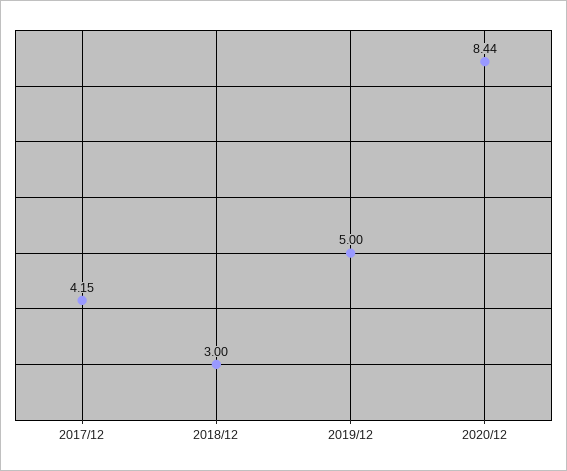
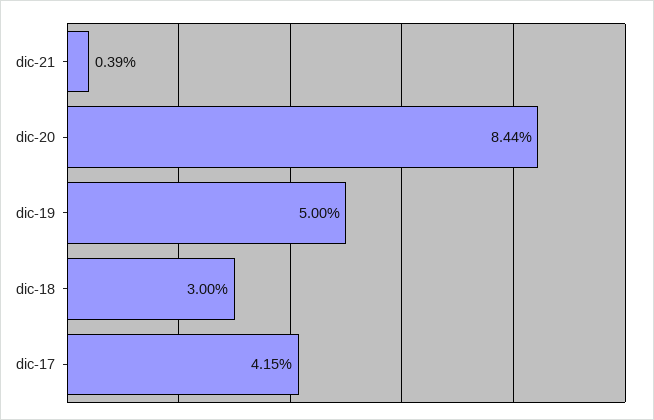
dic-21: none -> 0.39

